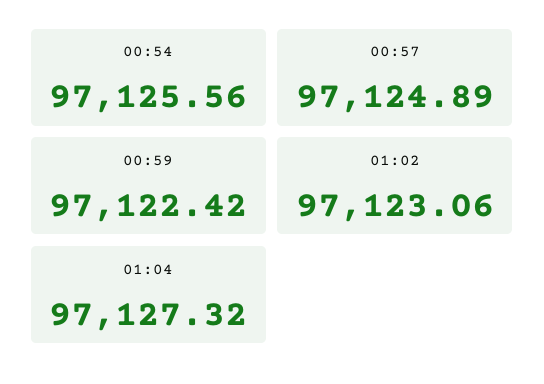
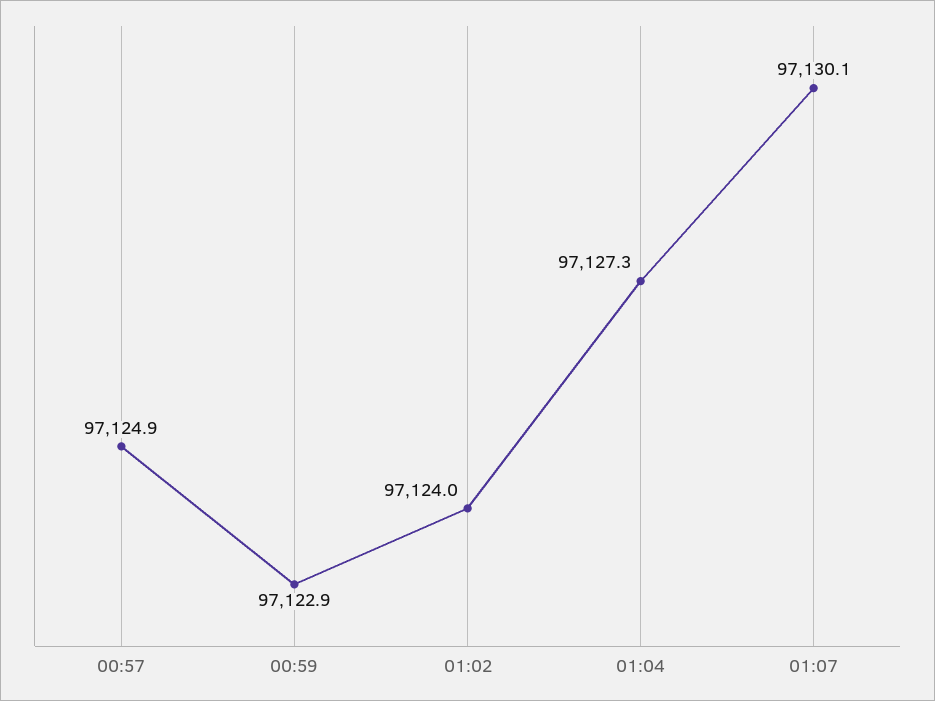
00:54: 97125.56 -> none
00:59: 97122.42 -> 97122.9
01:02: 97123.06 -> 97124
01:07: none -> 97130.1

